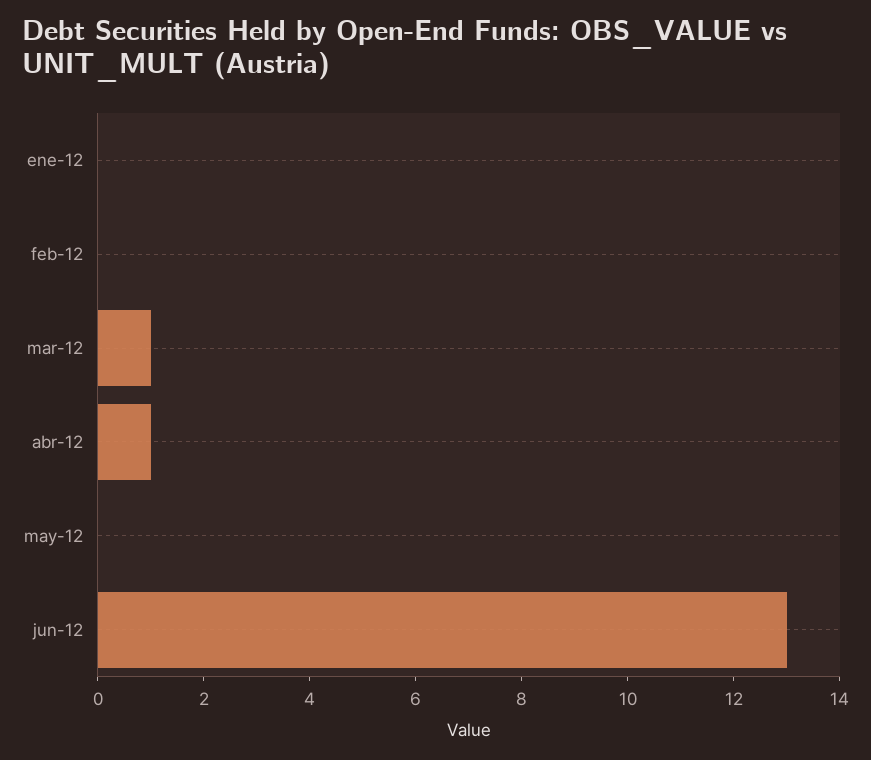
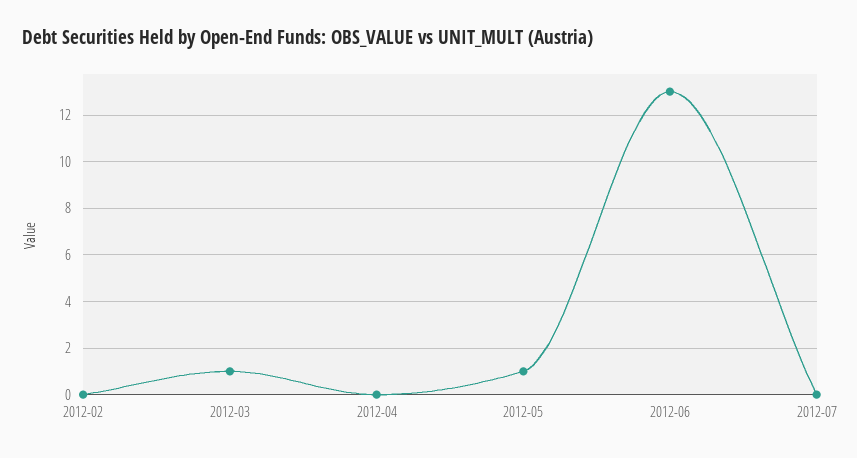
ene-12: 0 -> none
abr-12: 1 -> 0
may-12: 0 -> 1
2012-07: none -> 0

